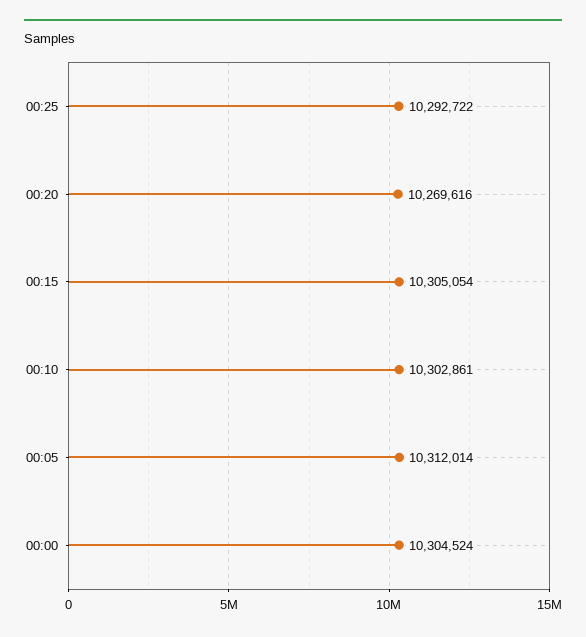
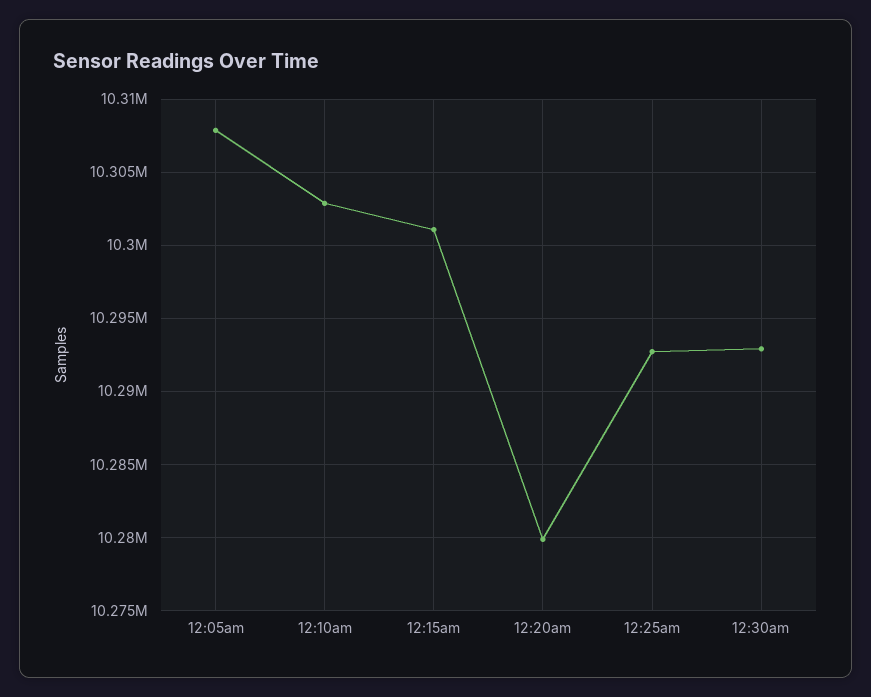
00:20: 10269616 -> 10280000
00:15: 10305054 -> 10301000
00:05: 10312014 -> 10308000
00:00: 10304524 -> none
12:30am: none -> 10293000

